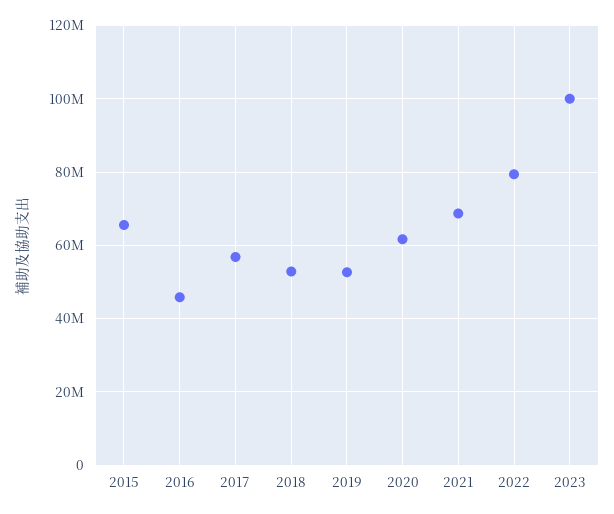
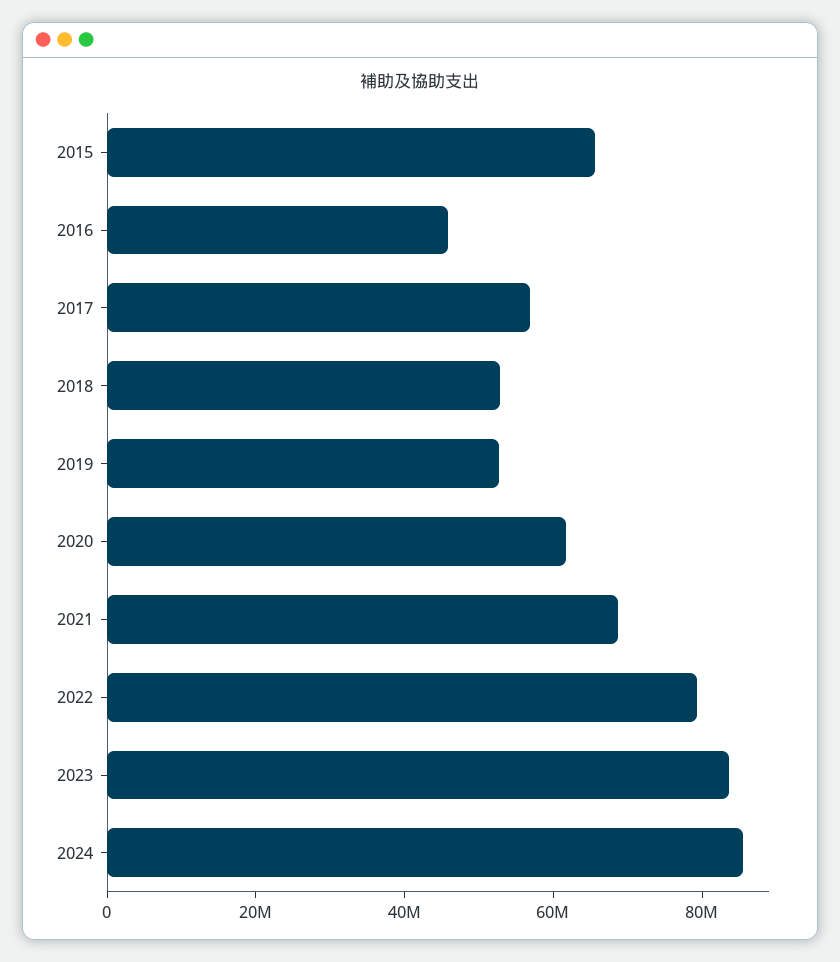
2023: 100000000 -> 85000000
2024: none -> 85000000

